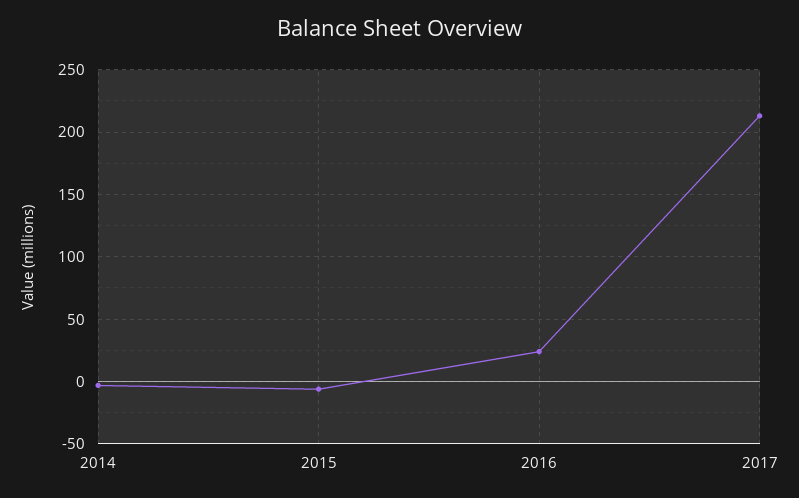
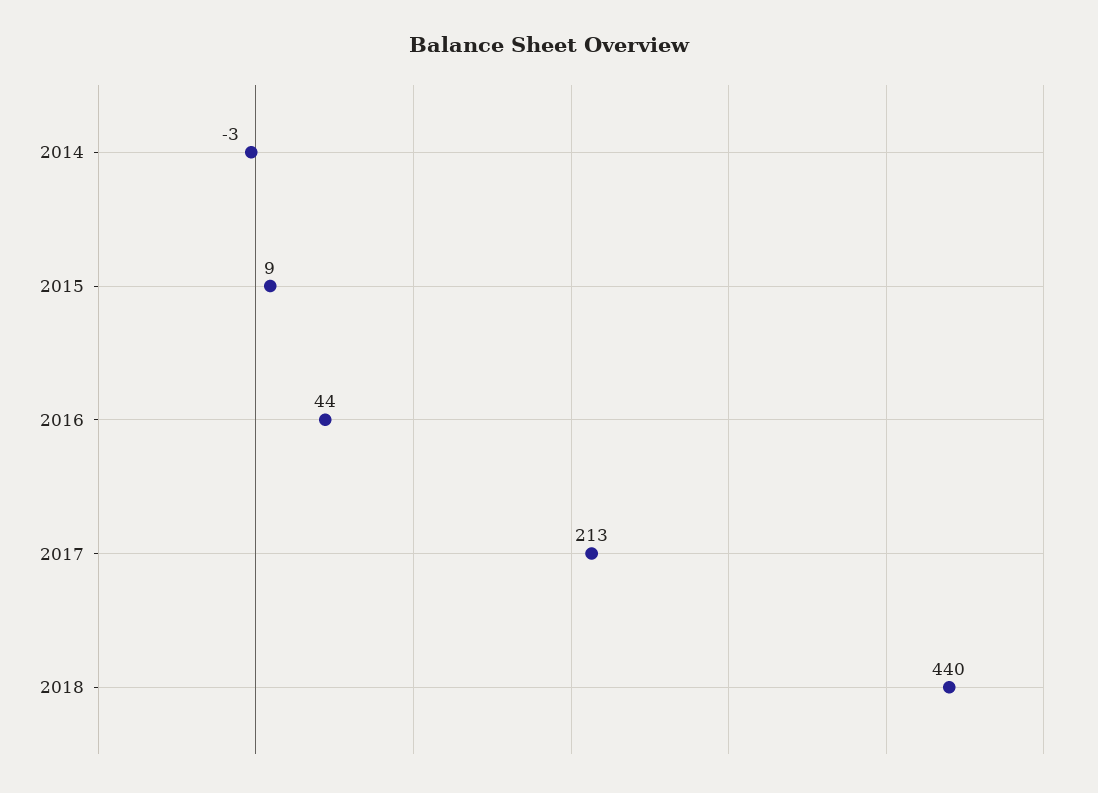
2015: -5 -> 9
2016: 25 -> 44
2018: none -> 440

